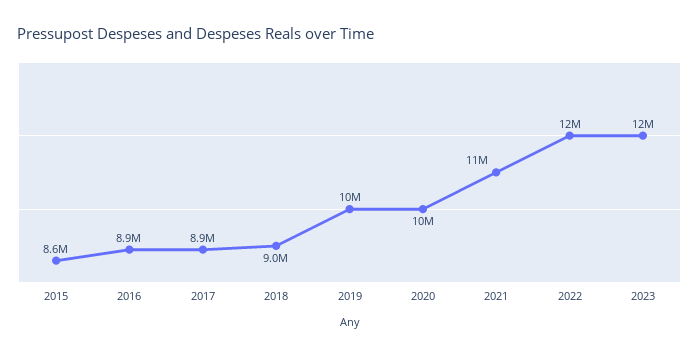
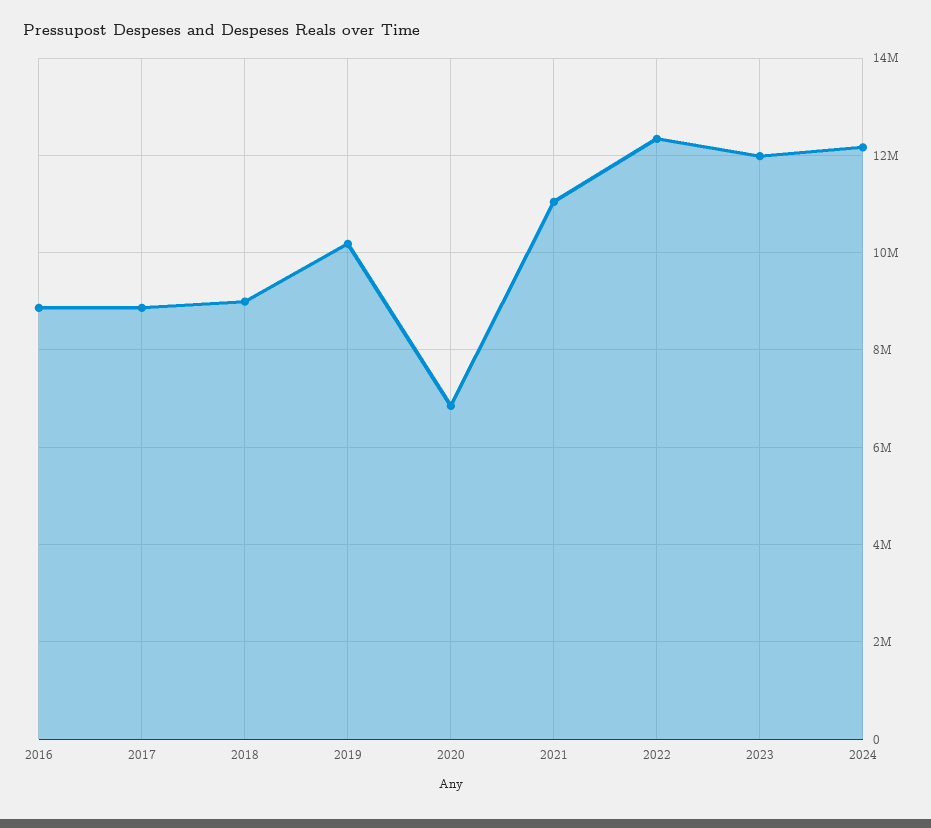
2015: 8600000 -> none
2020: 10000000 -> 6800000
2024: none -> 12200000

